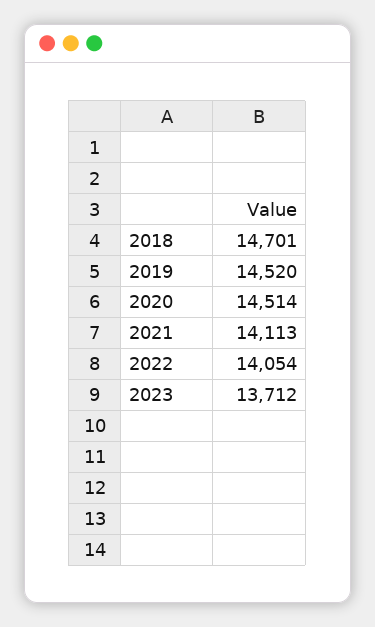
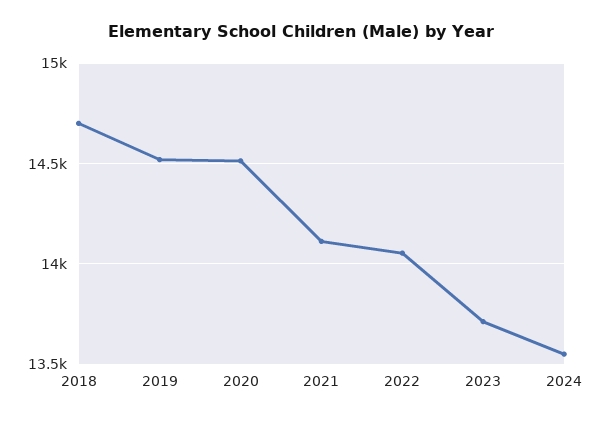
2024: none -> 13550

